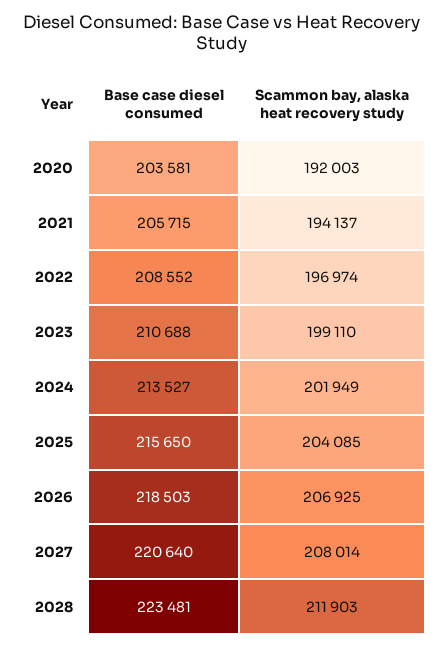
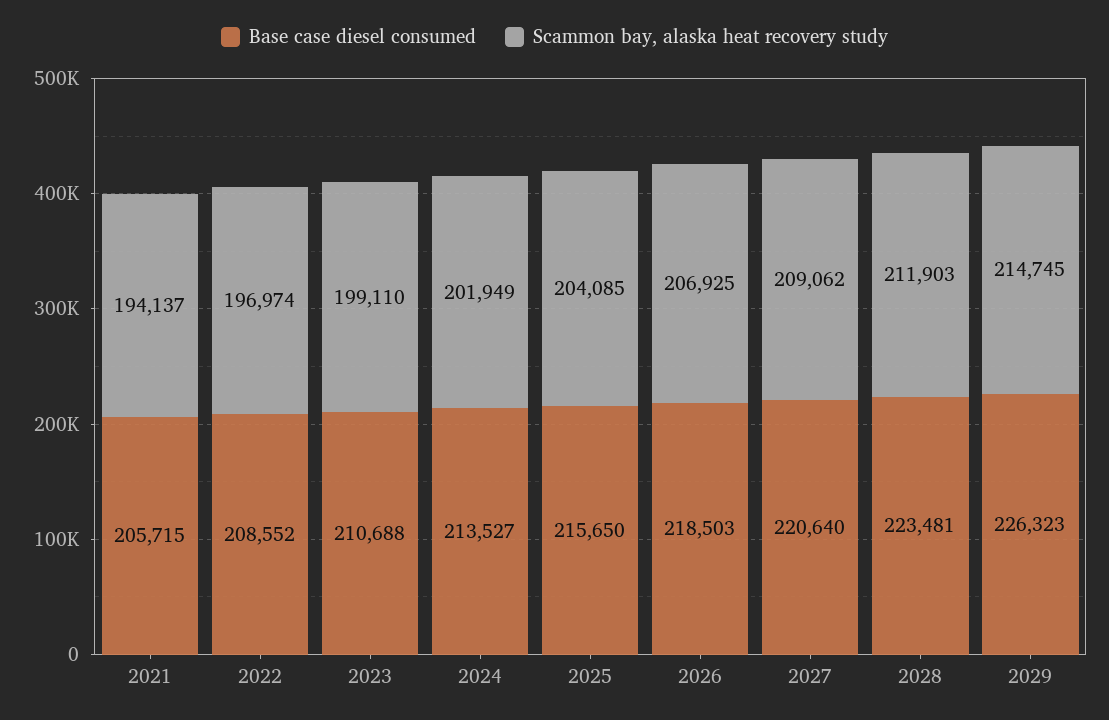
Base case diesel consumed, 2020: 203581 -> none
Scammon bay, alaska heat recovery study, 2020: 192003 -> none
Scammon bay, alaska heat recovery study, 2027: 208014 -> 209062
Base case diesel consumed, 2029: none -> 226323
Scammon bay, alaska heat recovery study, 2029: none -> 214745

